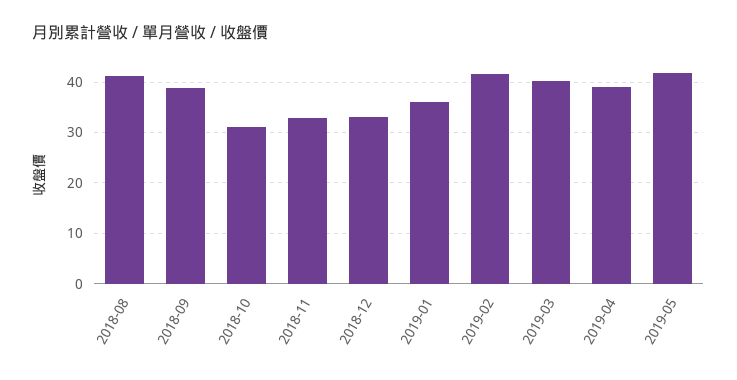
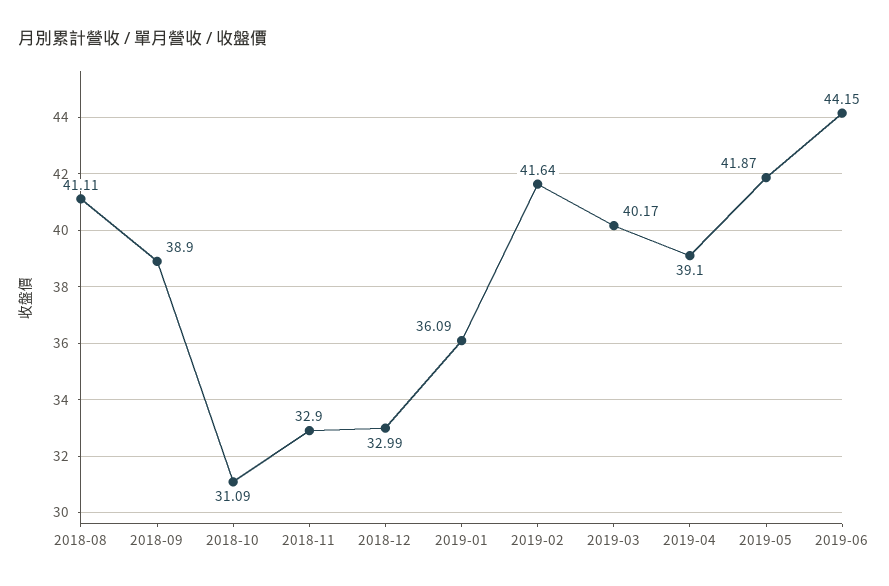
2019-06: none -> 44.15

